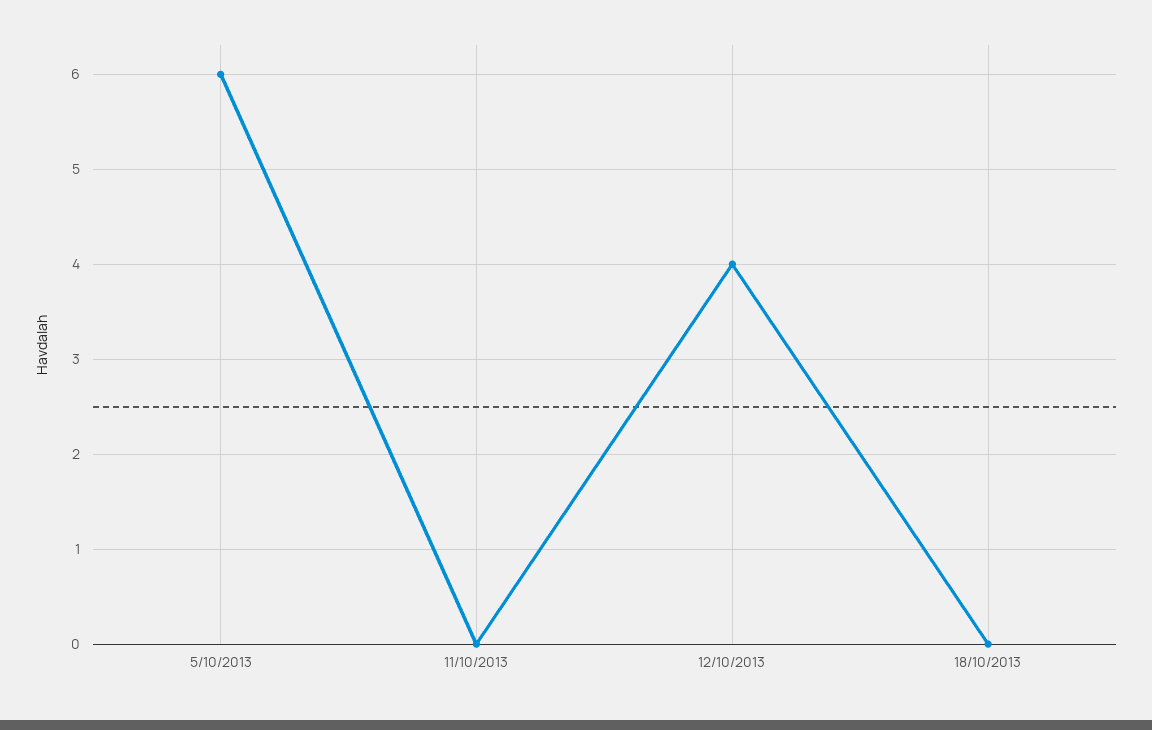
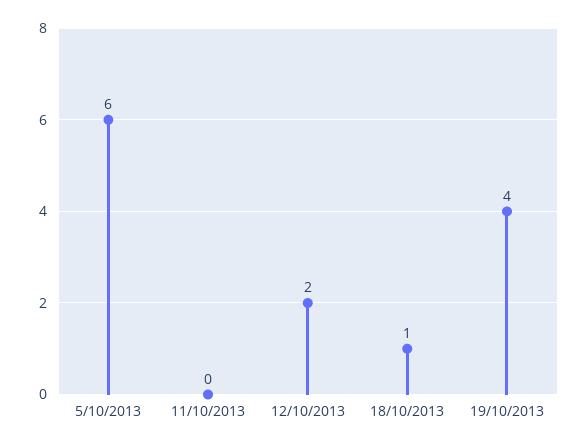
12/10/2013: 4 -> 2
18/10/2013: 0 -> 1
19/10/2013: none -> 4

